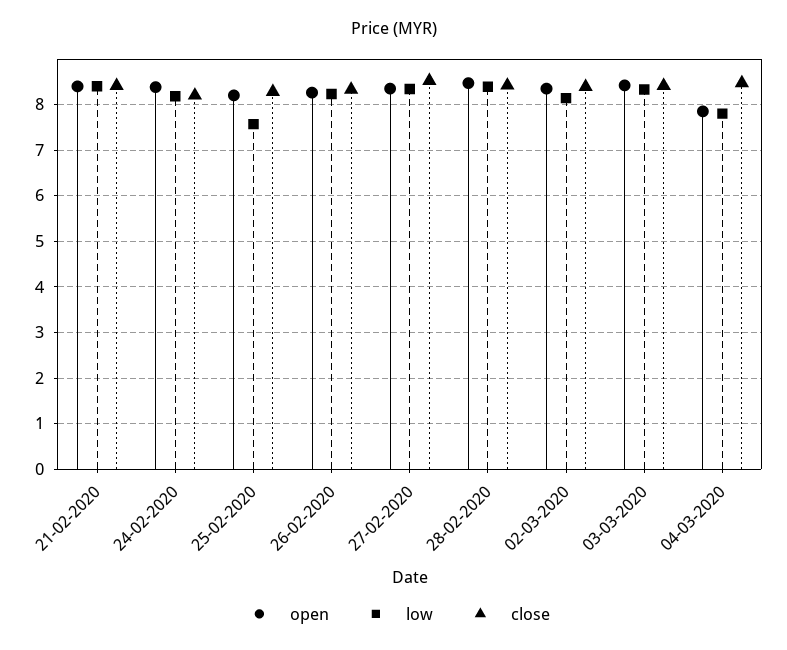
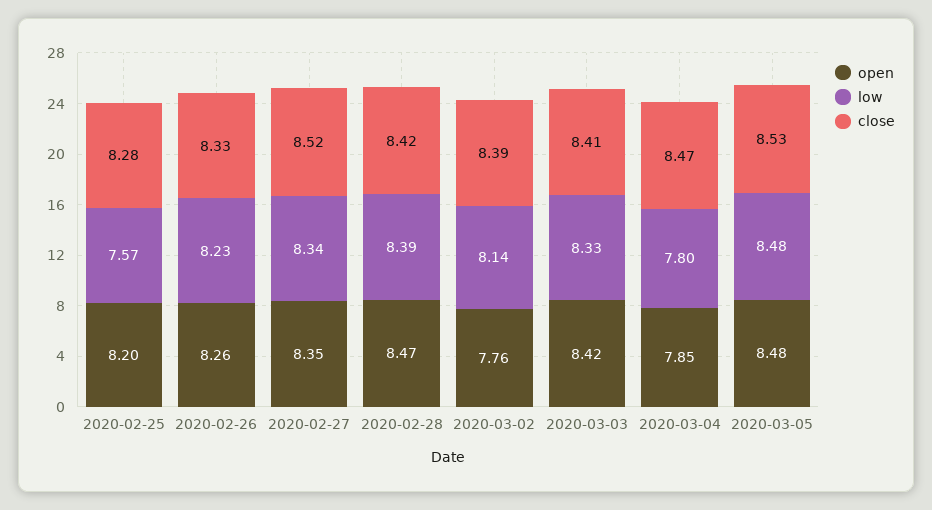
open, 21-02-2020: 8.4 -> none
low, 21-02-2020: 8.4 -> none
close, 21-02-2020: 8.4 -> none
open, 24-02-2020: 8.4 -> none
low, 24-02-2020: 8.2 -> none
close, 24-02-2020: 8.2 -> none
open, 02-03-2020: 8.4 -> 7.76
open, 2020-03-05: none -> 8.48
low, 2020-03-05: none -> 8.48
close, 2020-03-05: none -> 8.53

